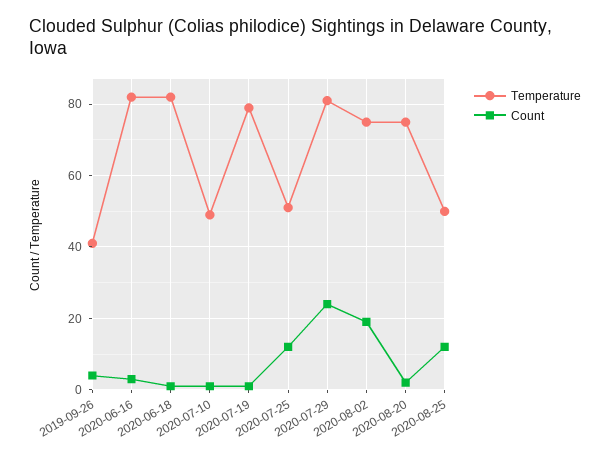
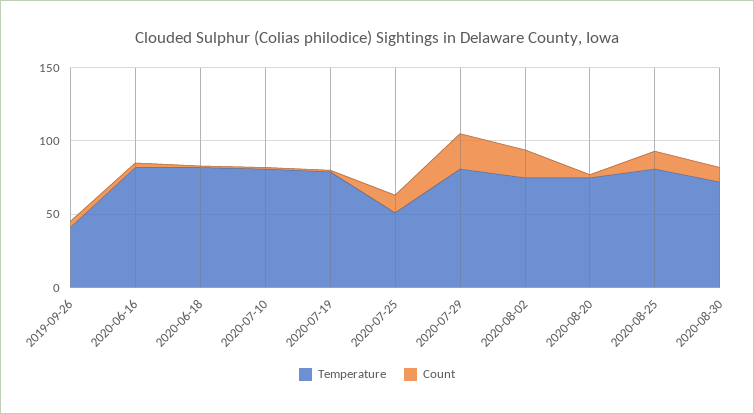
Temperature, 2020-07-10: 50 -> 80
Temperature, 2020-08-25: 50 -> 80
Temperature, 2020-08-30: none -> 70
Count, 2020-08-30: none -> 10

